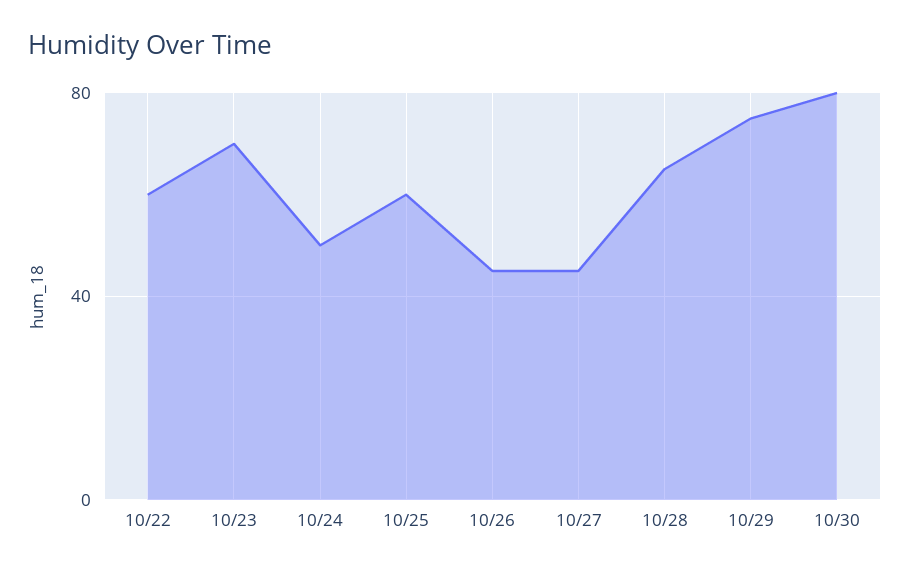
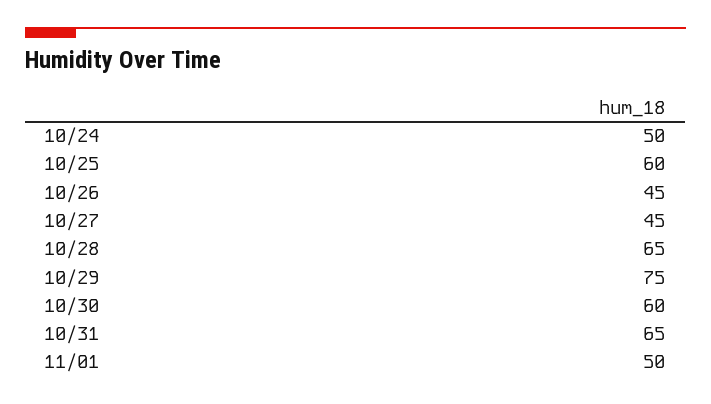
10/22: 60 -> none
10/23: 70 -> none
10/30: 80 -> 60
10/31: none -> 65
11/01: none -> 50

